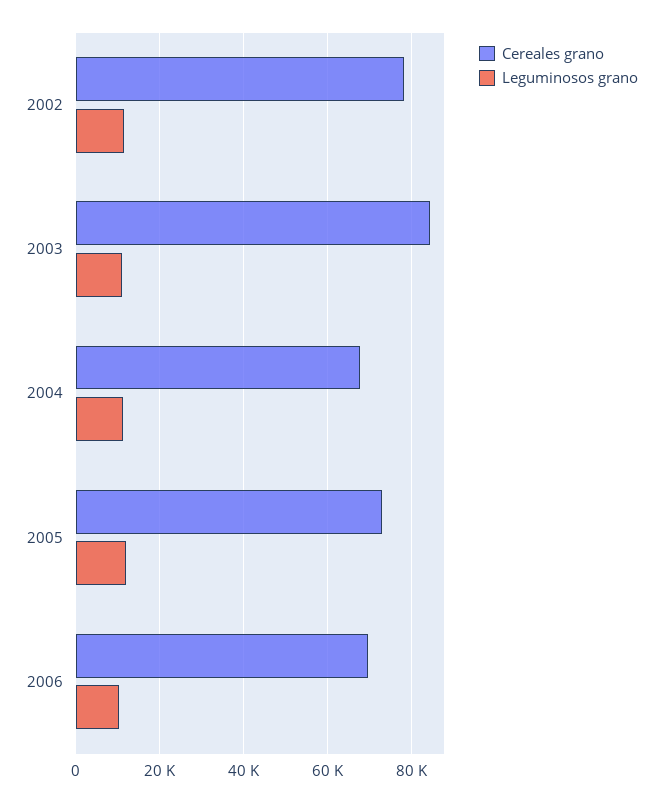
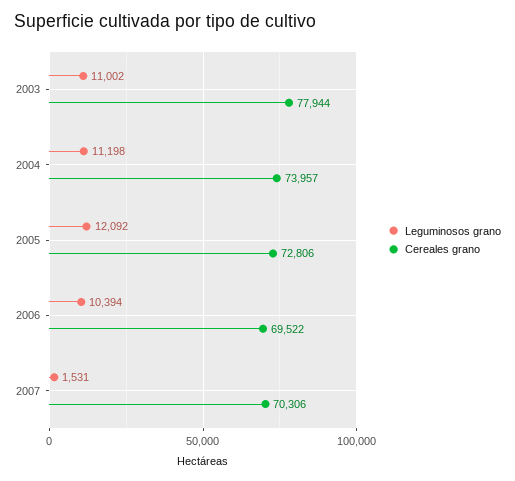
Cereales grano, 2002: 78000 -> none
Leguminosos grano, 2002: 12000 -> none
Cereales grano, 2003: 84000 -> 77944
Cereales grano, 2004: 68000 -> 73957
Leguminosos grano, 2007: none -> 1531
Cereales grano, 2007: none -> 70306

